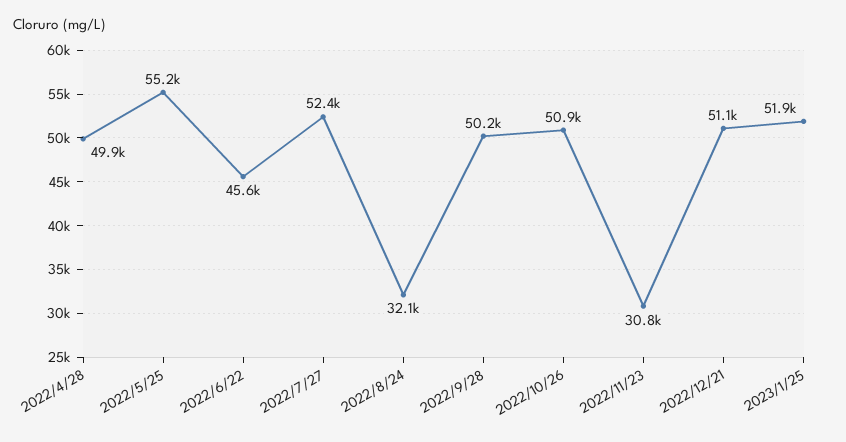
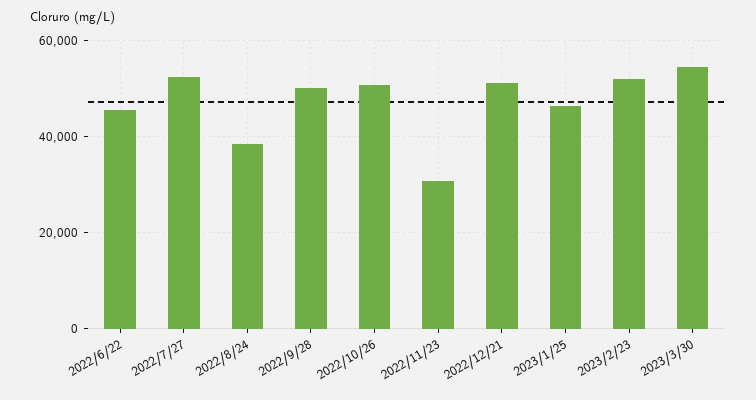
2022/4/28: 49900 -> none
2022/5/25: 55200 -> none
2022/8/24: 32100 -> 38000
2023/1/25: 51900 -> 46000
2023/2/23: none -> 52000
2023/3/30: none -> 54000

